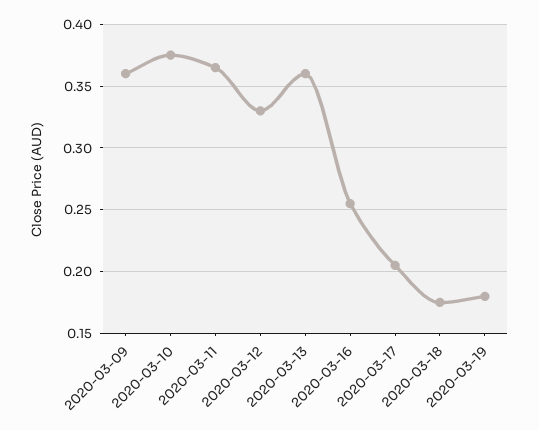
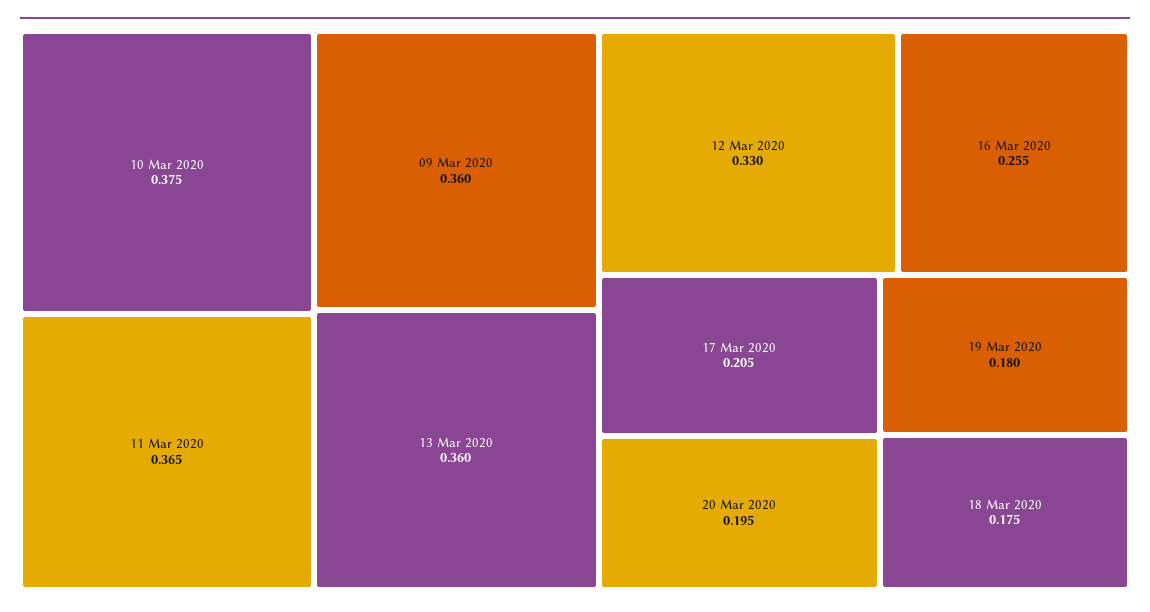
20 Mar 2020: none -> 0.195

